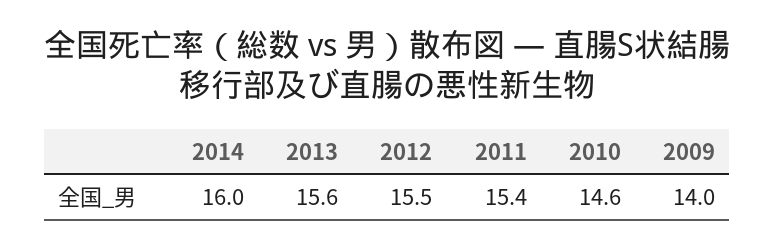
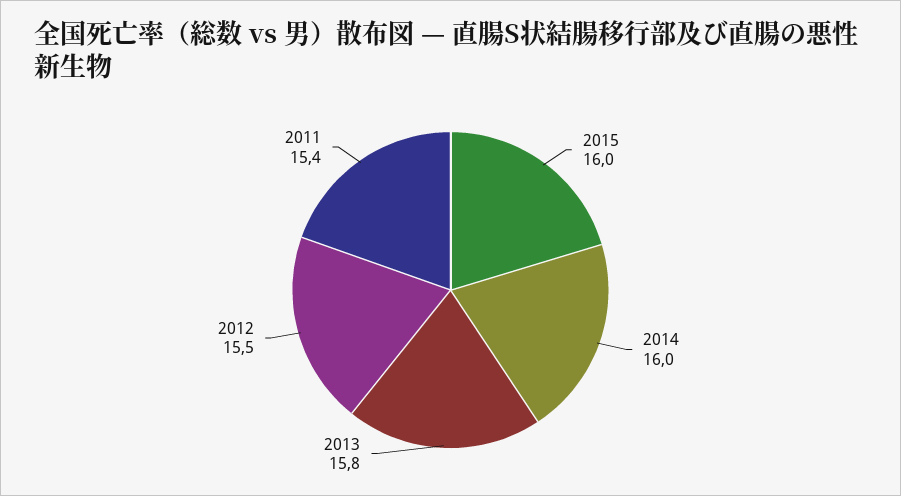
2013: 15.6 -> 15.8
2010: 14.6 -> none
2009: 14 -> none
2015: none -> 16

